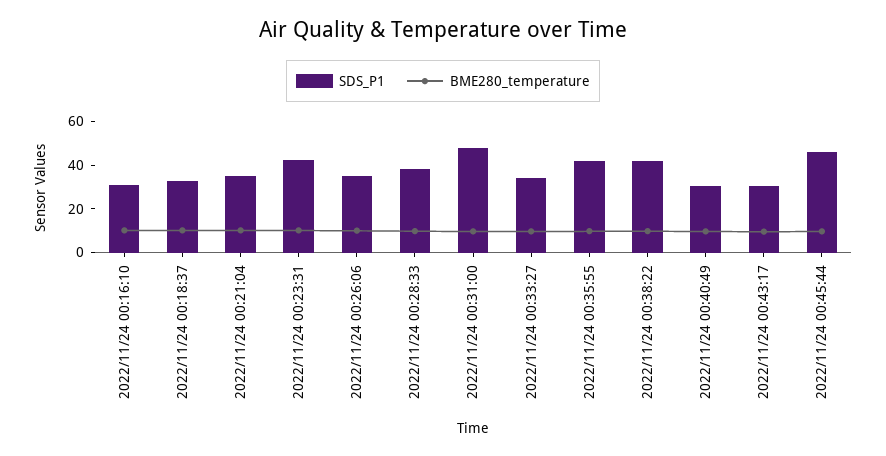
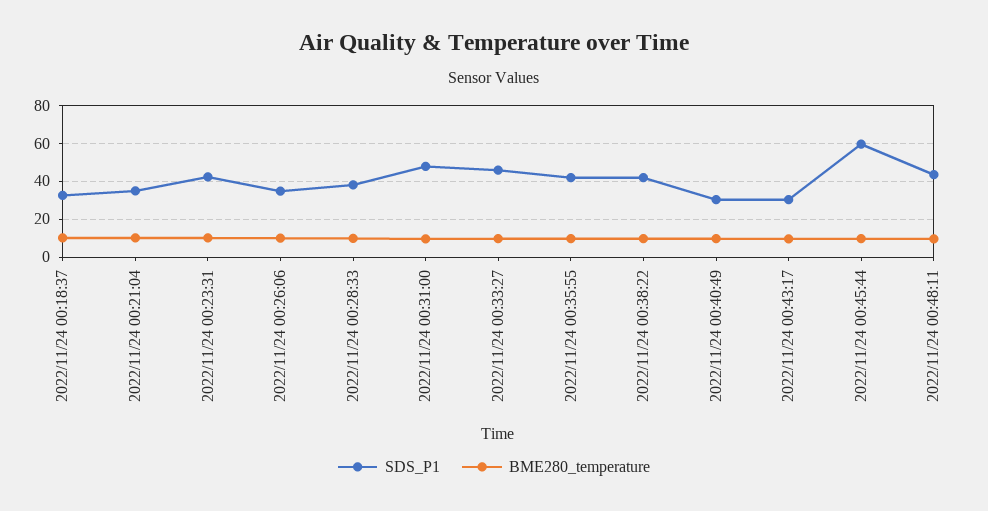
SDS_P1, 2022/11/24 00:16:10: 30 -> none
BME280_temperature, 2022/11/24 00:16:10: 10 -> none
SDS_P1, 2022/11/24 00:33:27: 35 -> 45
SDS_P1, 2022/11/24 00:45:44: 45 -> 60
SDS_P1, 2022/11/24 00:48:11: none -> 45
BME280_temperature, 2022/11/24 00:48:11: none -> 10

